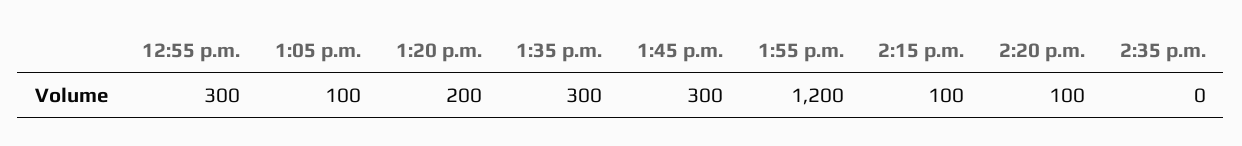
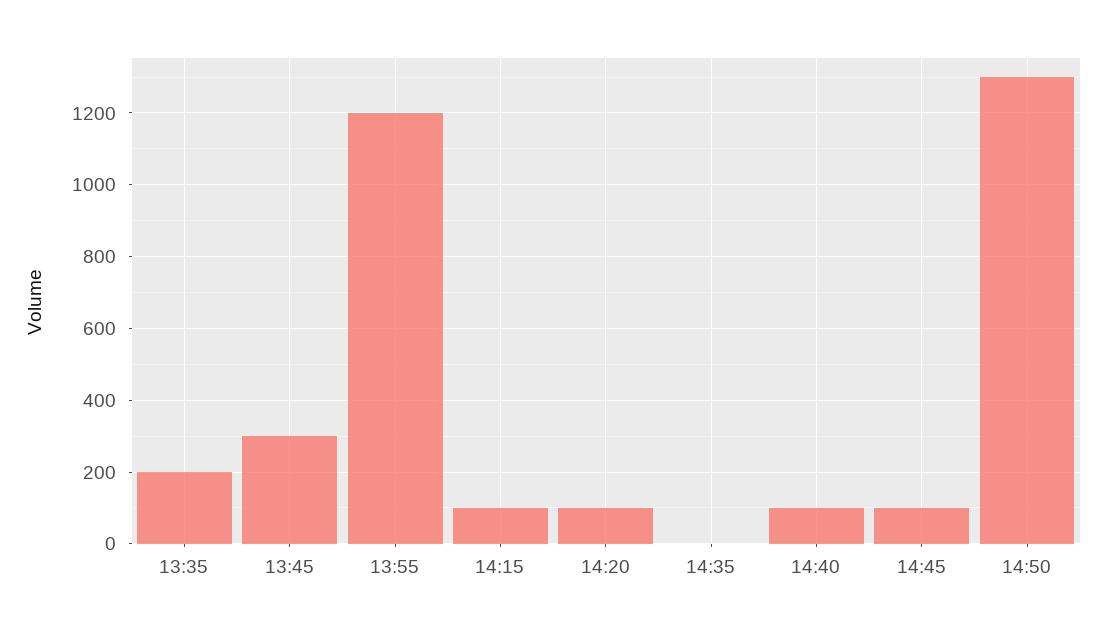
12:55 p.m.: 300 -> none
1:05 p.m.: 100 -> none
1:20 p.m.: 200 -> none
1:35 p.m.: 300 -> 200
14:40: none -> 100
14:45: none -> 100
14:50: none -> 1300

